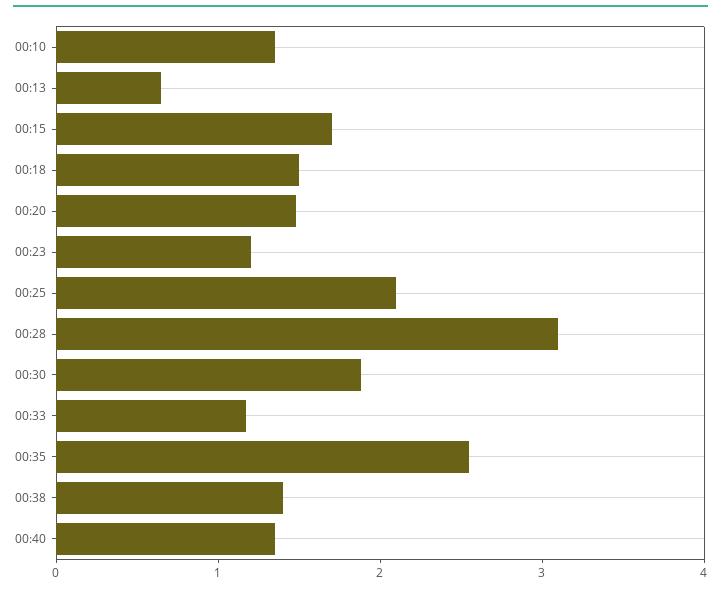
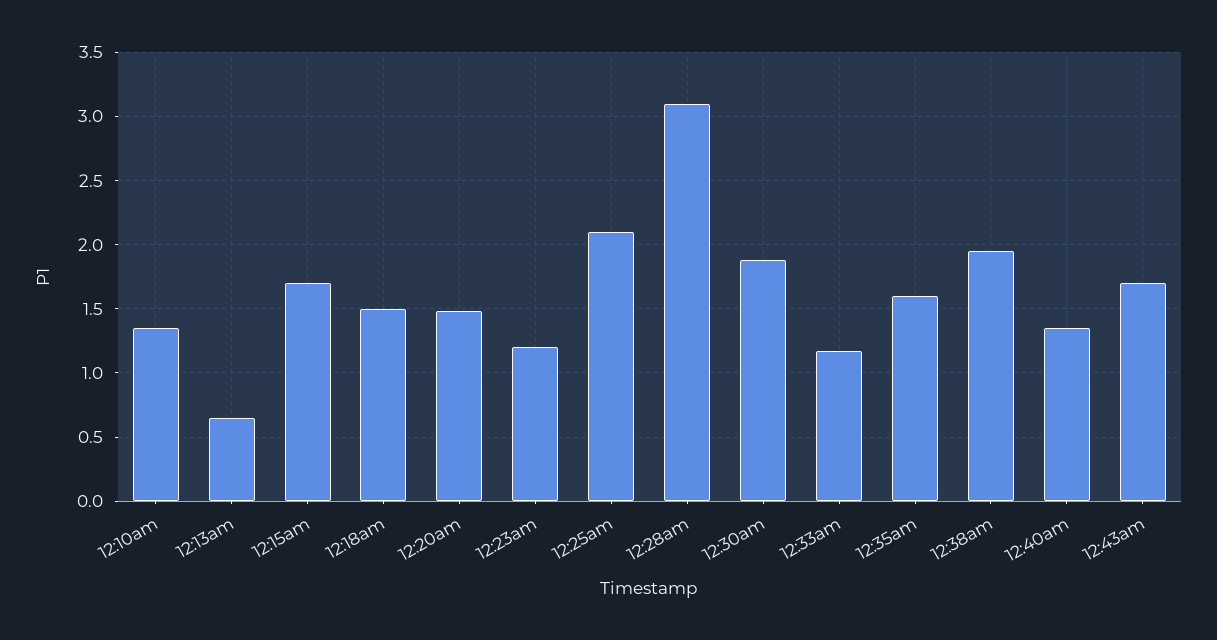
00:35: 2.6 -> 1.6
00:38: 1.4 -> 1.95
12:43am: none -> 1.7

